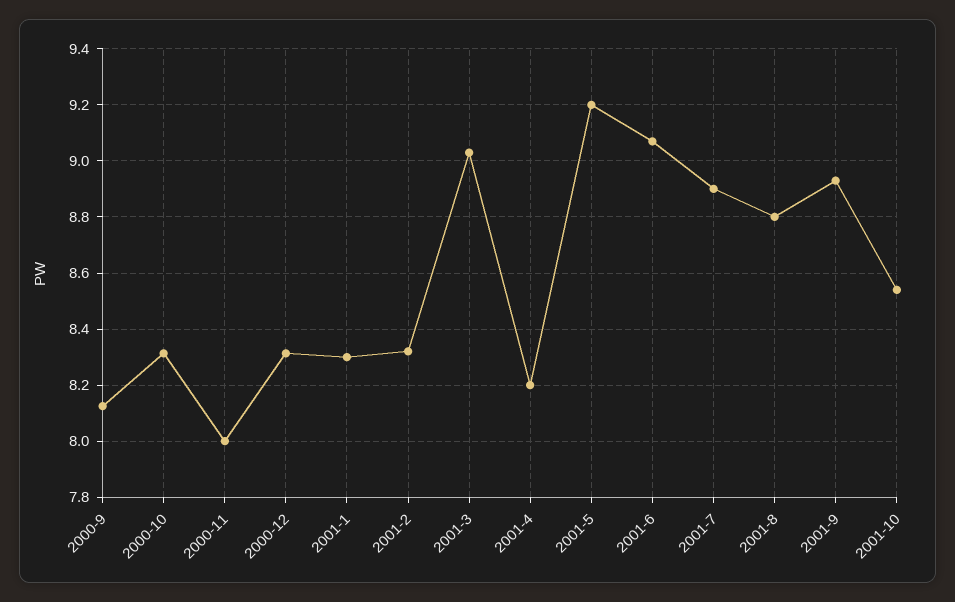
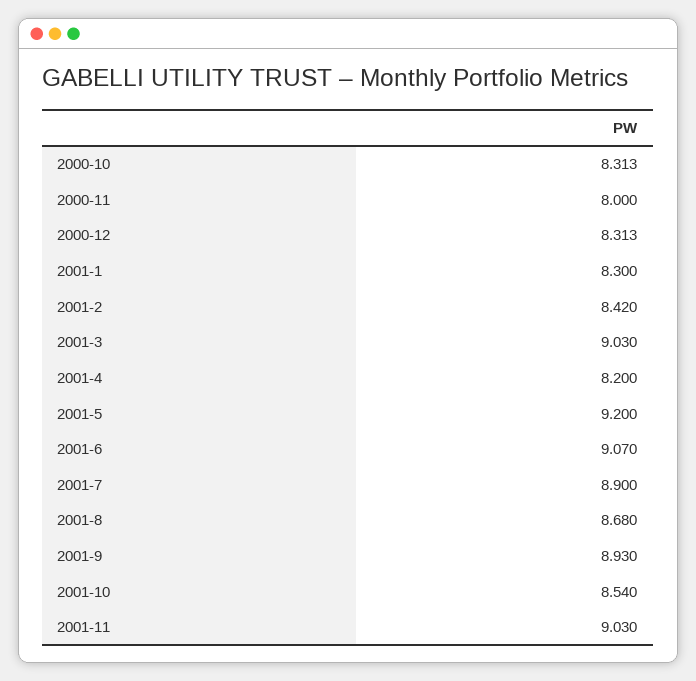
2000-9: 8.125 -> none
2001-2: 8.325 -> 8.42
2001-8: 8.8 -> 8.68
2001-11: none -> 9.03

